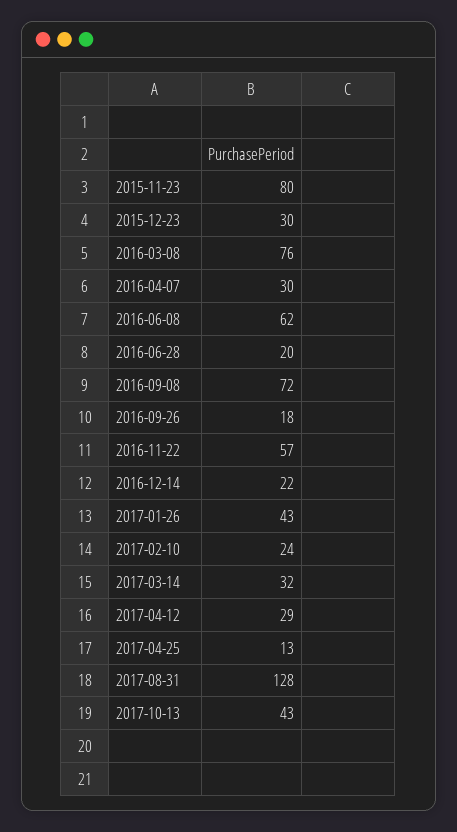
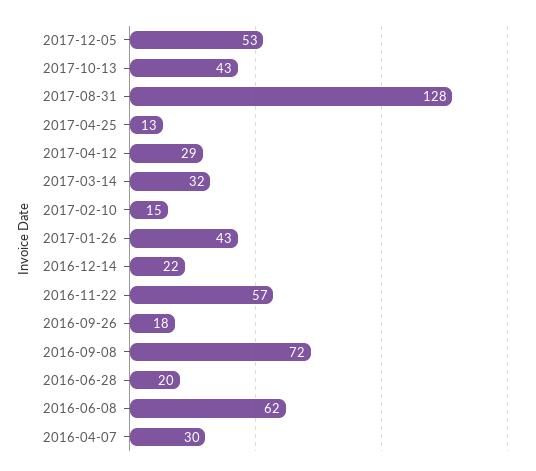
2015-11-23: 80 -> none
2015-12-23: 30 -> none
2016-03-08: 76 -> none
2017-02-10: 24 -> 15
2017-12-05: none -> 53

